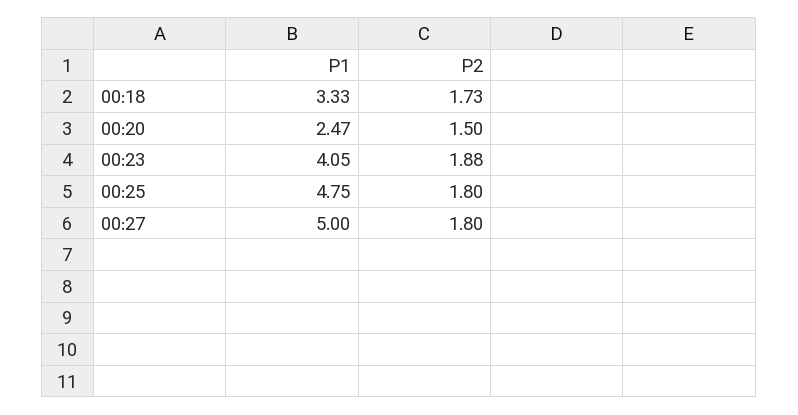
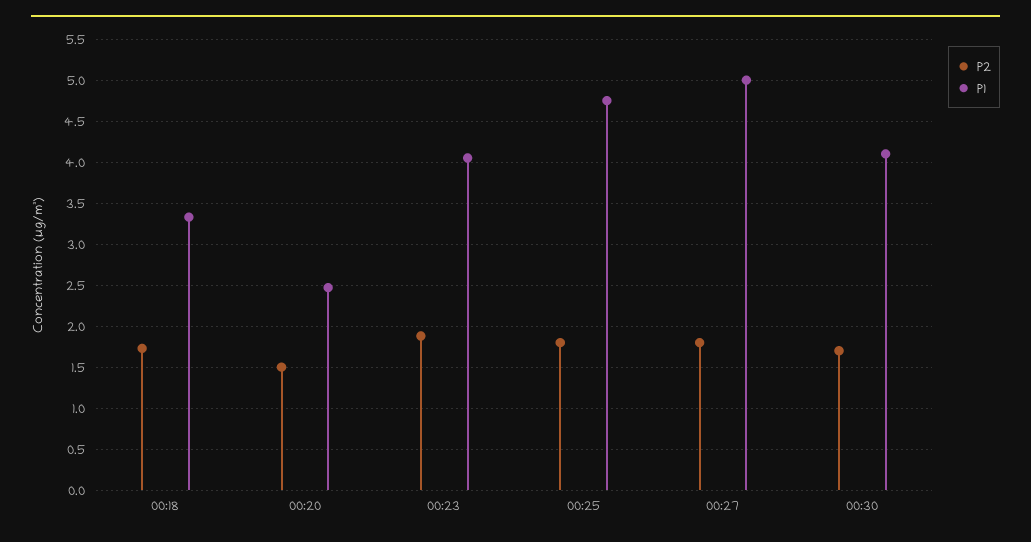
P2, 00:30: none -> 1.7
P1, 00:30: none -> 4.1

